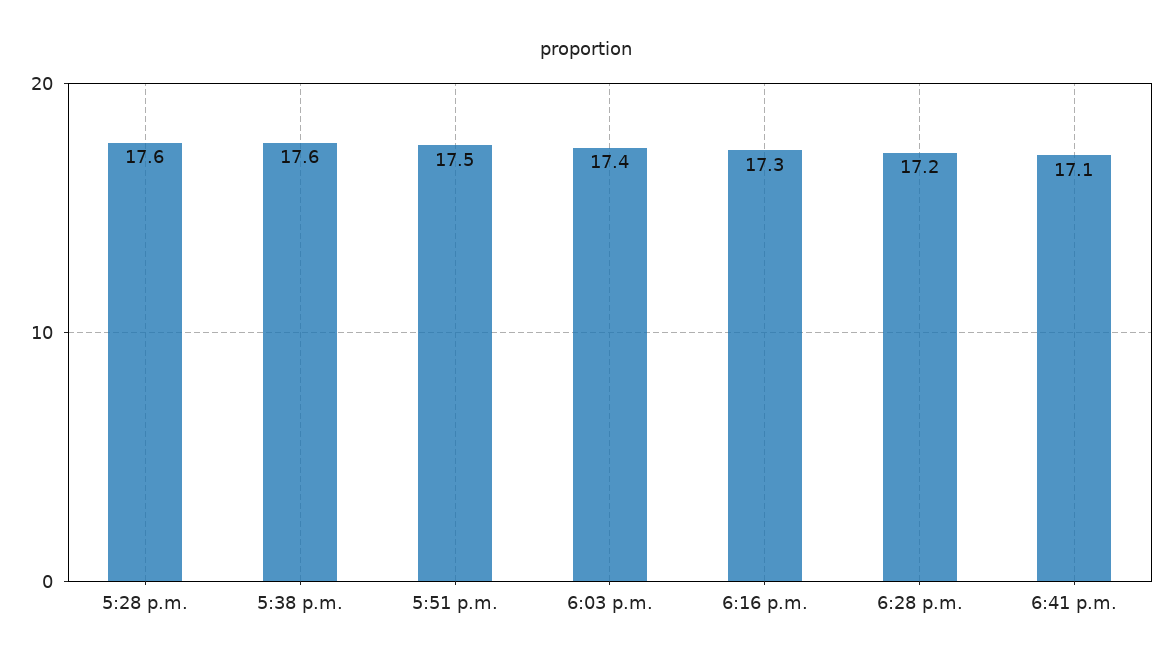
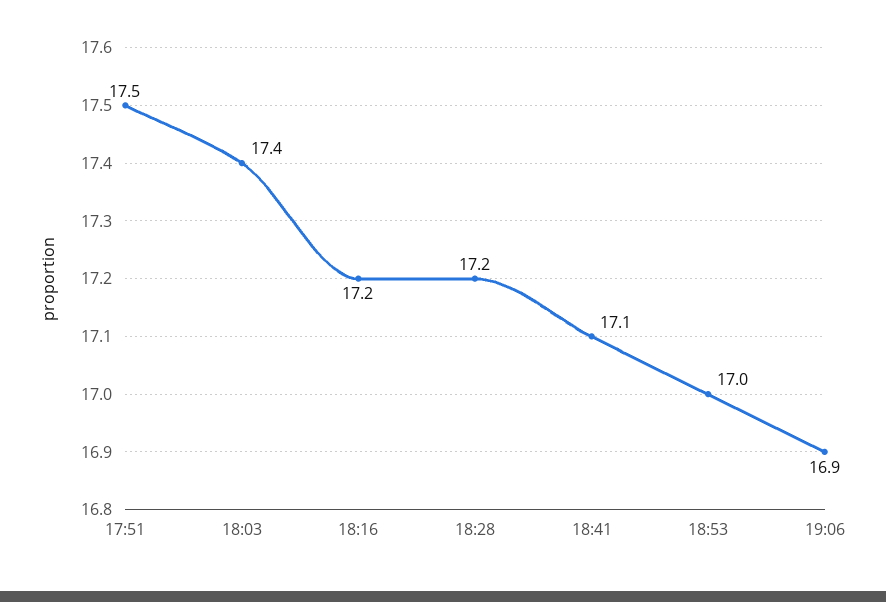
5:28 p.m.: 17.6 -> none
5:38 p.m.: 17.6 -> none
6:16 p.m.: 17.3 -> 17.2
18:53: none -> 17
19:06: none -> 16.9

